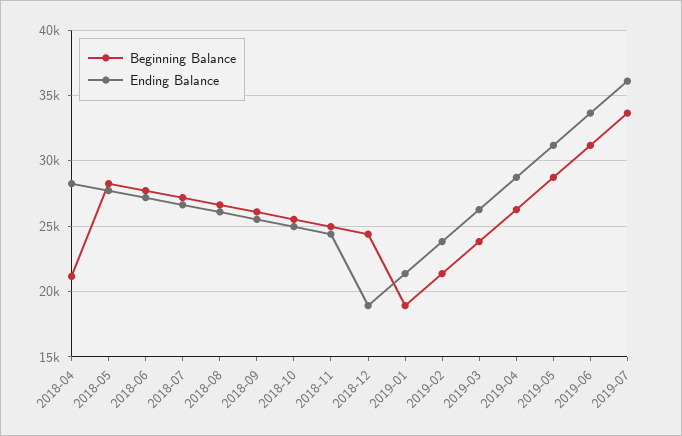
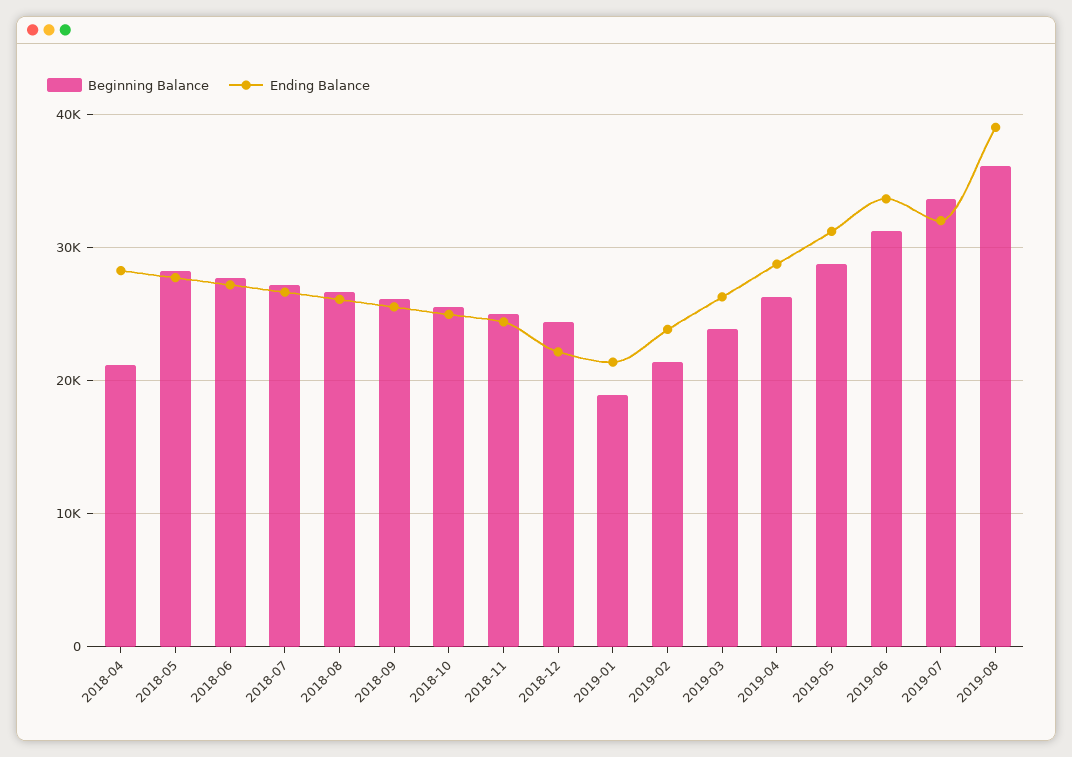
Ending Balance, 2018-12: 19000 -> 22000
Ending Balance, 2019-07: 36000 -> 32000
Beginning Balance, 2019-08: none -> 36000
Ending Balance, 2019-08: none -> 39000

